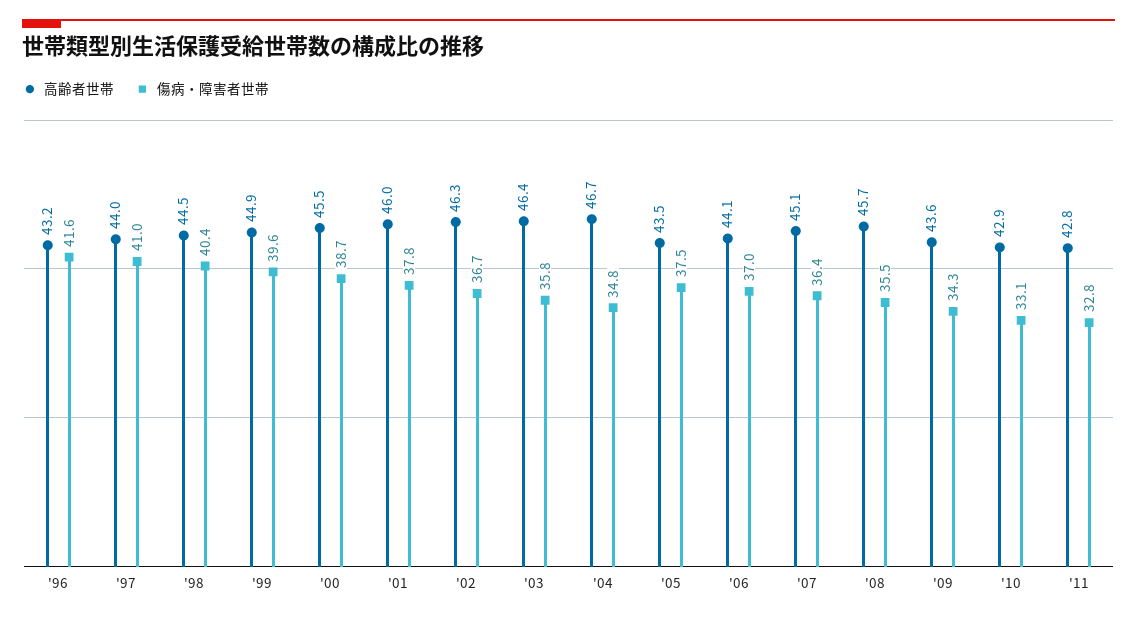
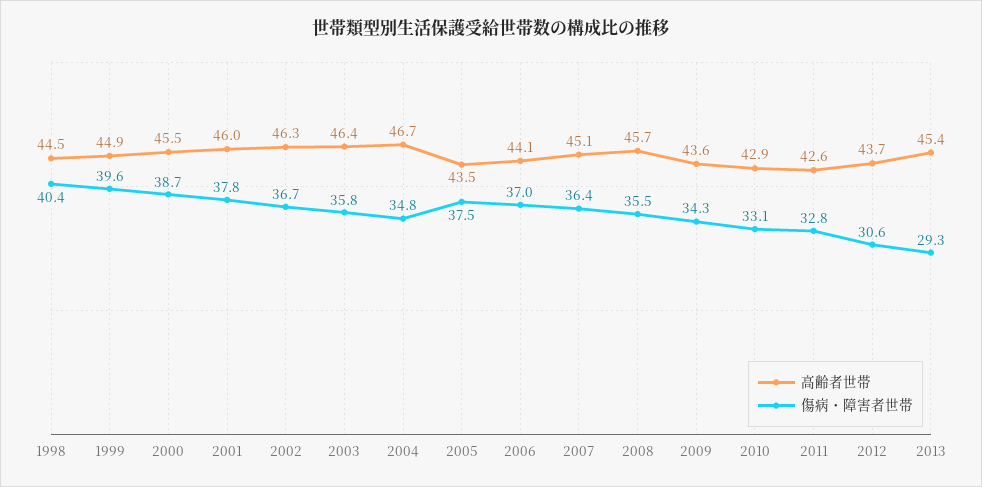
高齢者世帯, '96: 43.2 -> none
傷病・障害者世帯, '96: 41.6 -> none
高齢者世帯, '97: 44 -> none
傷病・障害者世帯, '97: 41 -> none
高齢者世帯, '11: 42.8 -> 42.6
高齢者世帯, 2012: none -> 43.7
傷病・障害者世帯, 2012: none -> 30.6
高齢者世帯, 2013: none -> 45.4
傷病・障害者世帯, 2013: none -> 29.3

